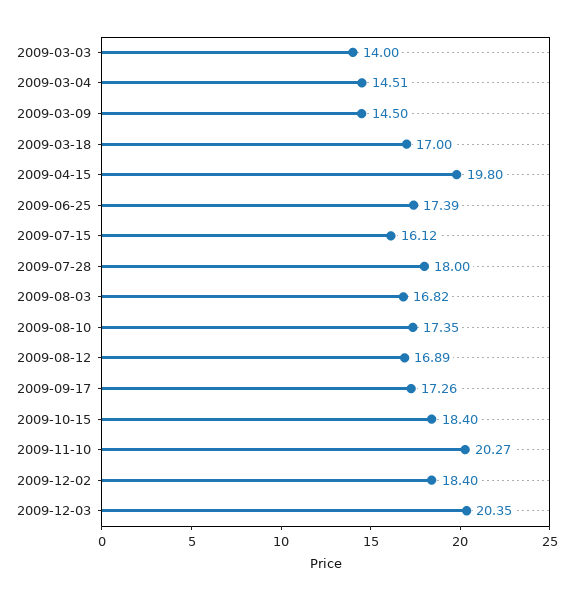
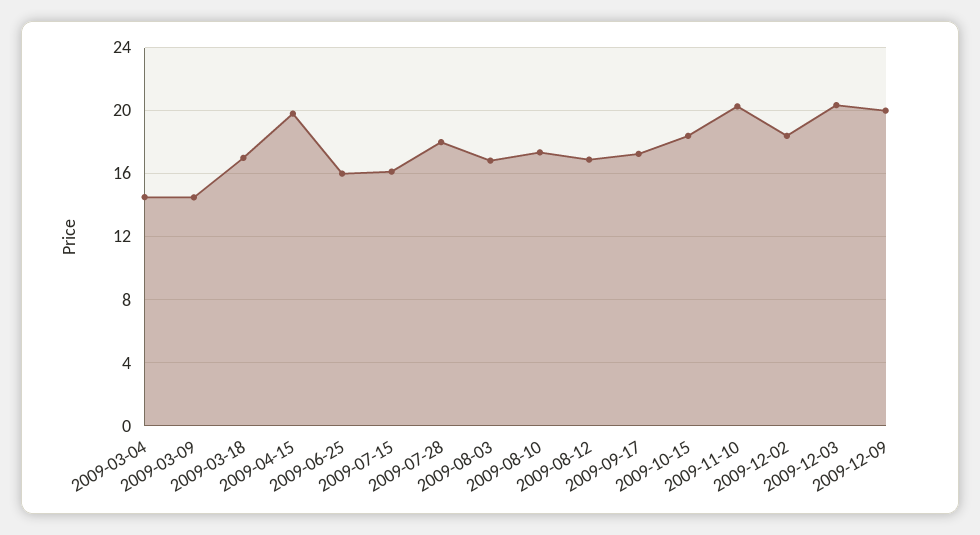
2009-03-03: 14 -> none
2009-06-25: 17.39 -> 16
2009-12-09: none -> 20

